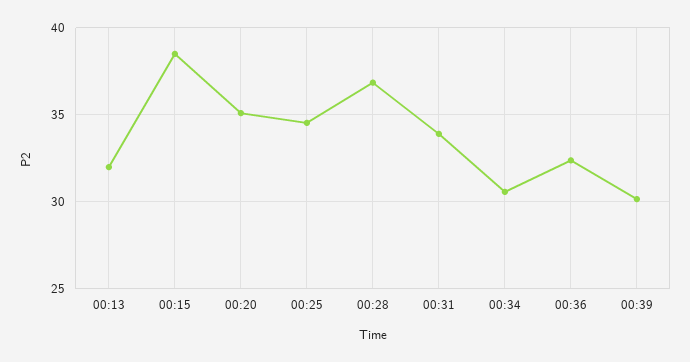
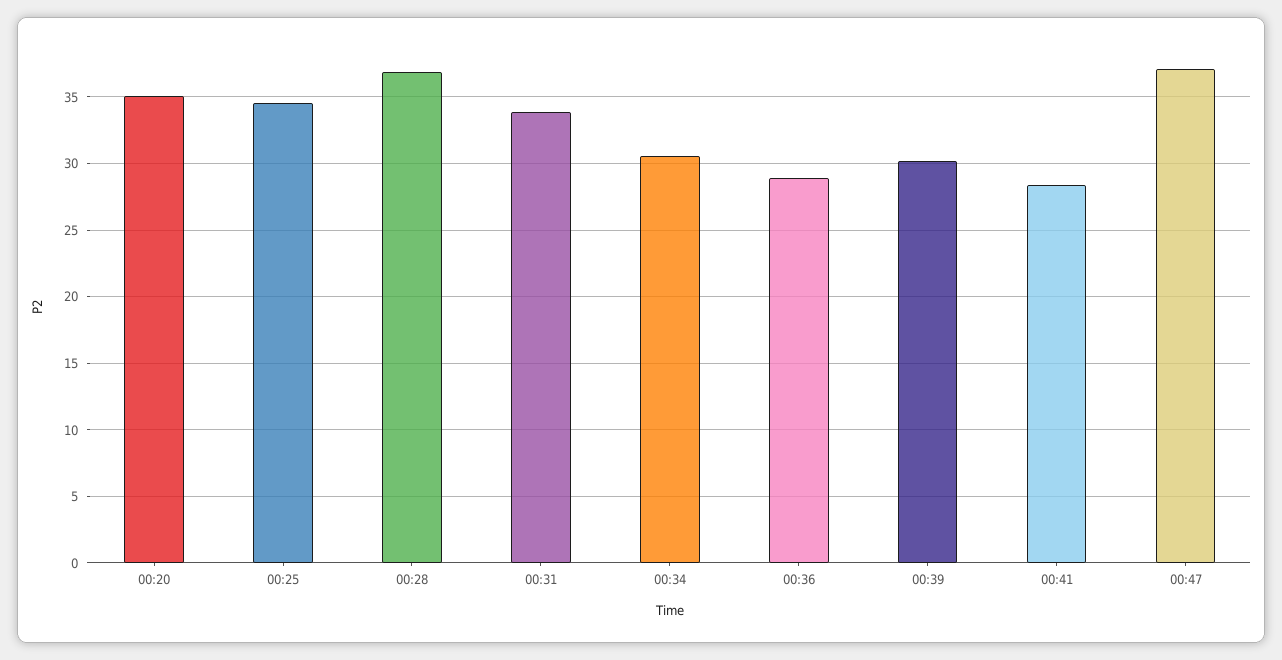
00:13: 32 -> none
00:15: 38.5 -> none
00:36: 32.5 -> 29
00:41: none -> 28.5
00:47: none -> 37

